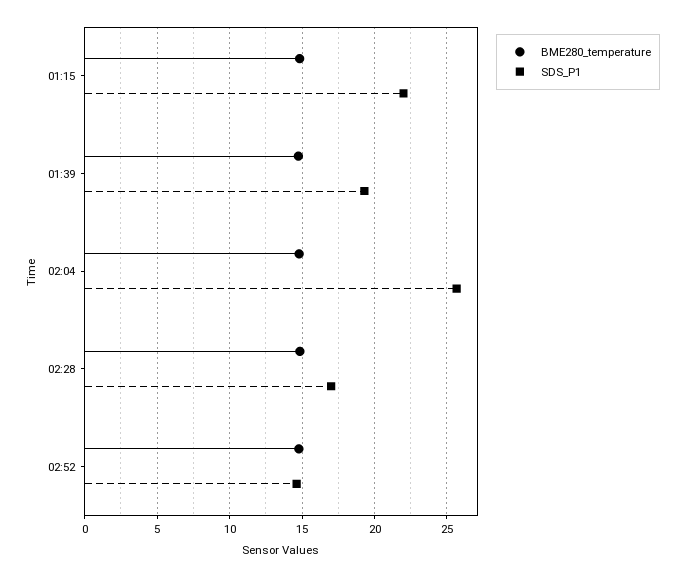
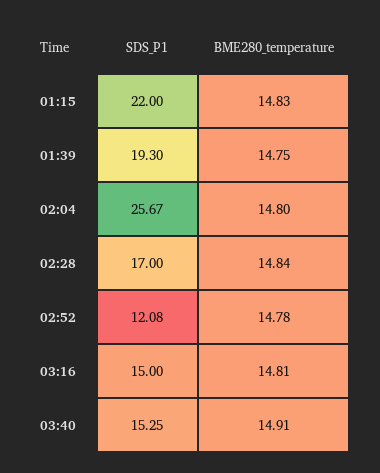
SDS_P1, 02:52: 14.5 -> 12.08
SDS_P1, 03:16: none -> 15
BME280_temperature, 03:16: none -> 14.81
SDS_P1, 03:40: none -> 15.25
BME280_temperature, 03:40: none -> 14.91

